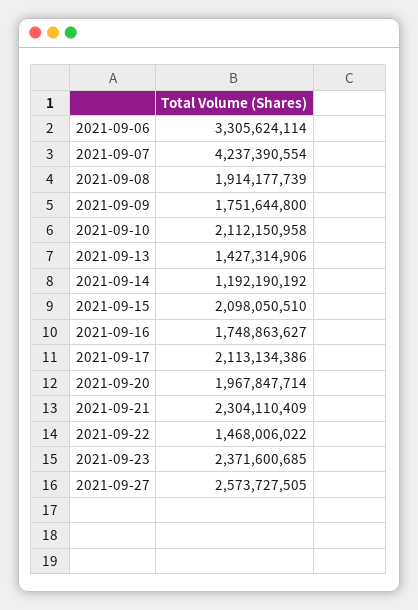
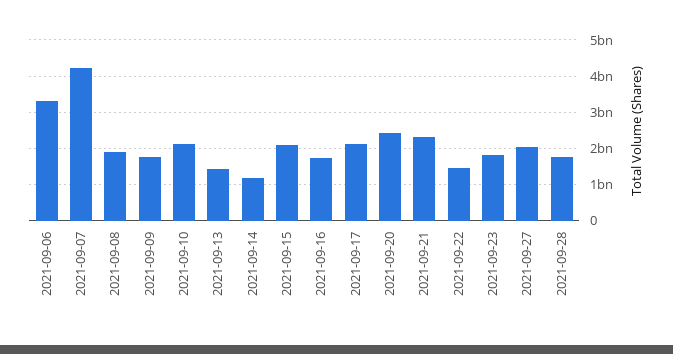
2021-09-20: 1967847714 -> 2400000000
2021-09-23: 2371600685 -> 1800000000
2021-09-27: 2573727505 -> 2000000000
2021-09-28: none -> 1800000000

